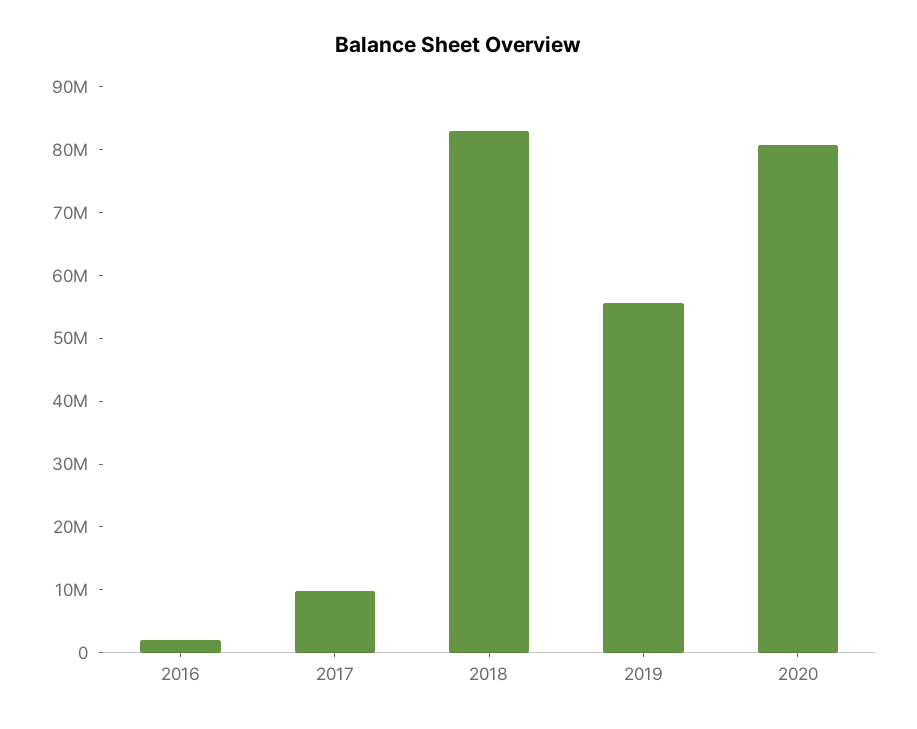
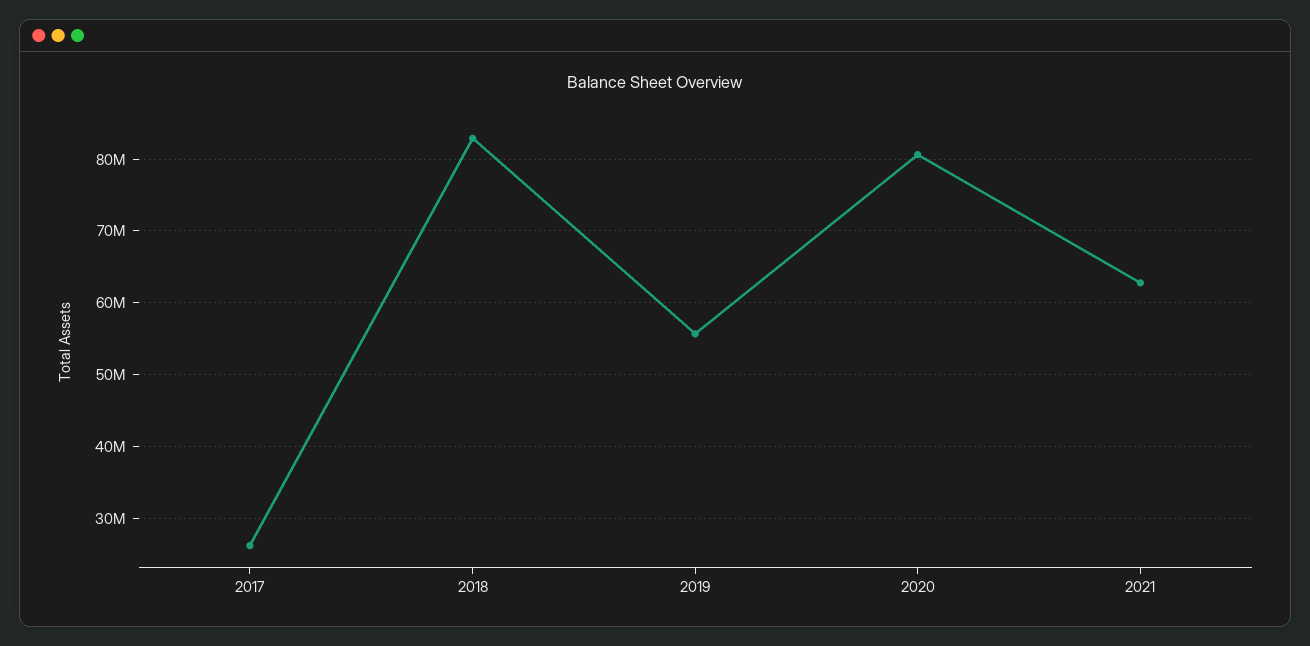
2016: 2000000 -> none
2017: 10000000 -> 26000000
2021: none -> 63000000

